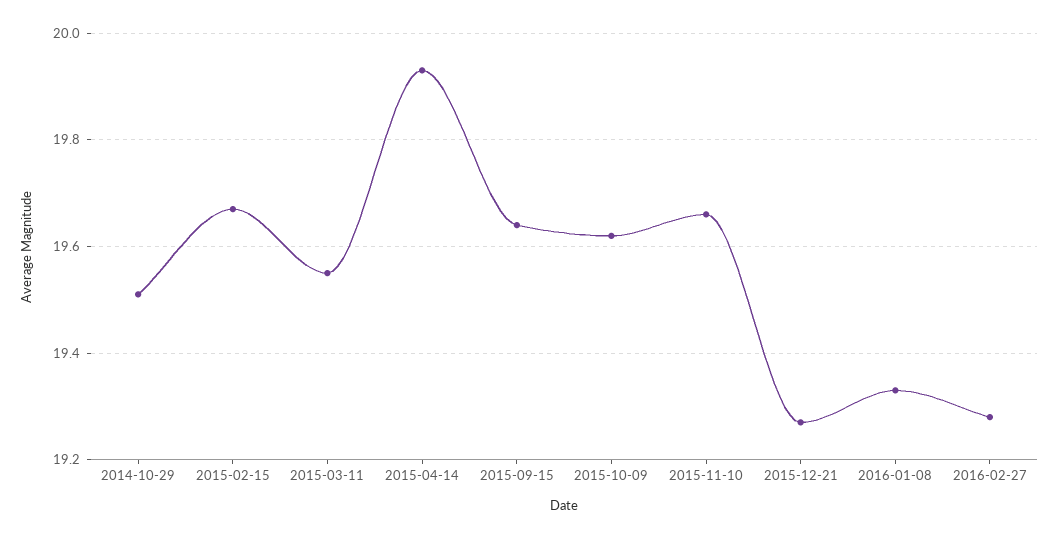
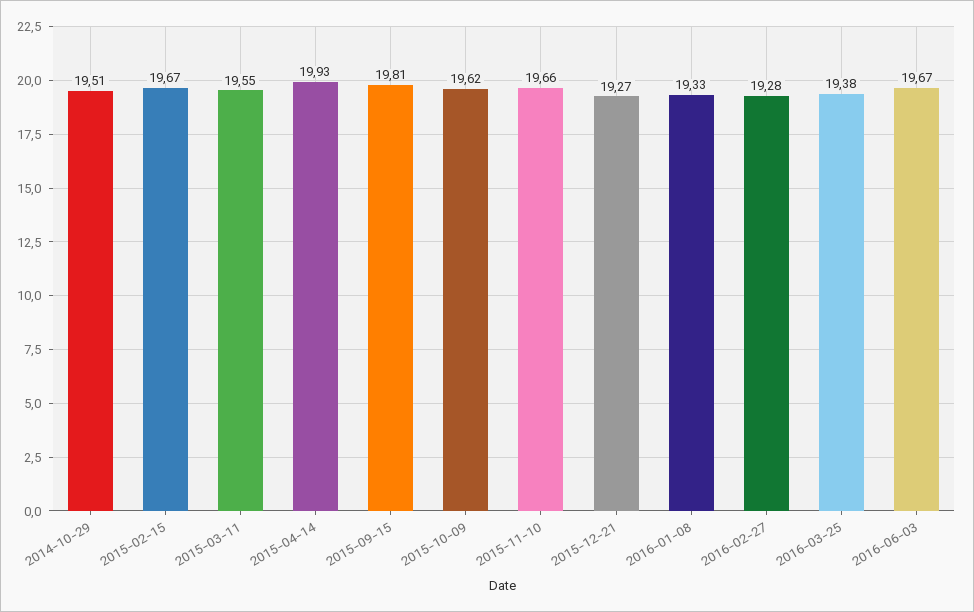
2015-09-15: 19.65 -> 19.81
2016-03-25: none -> 19.38
2016-06-03: none -> 19.67

